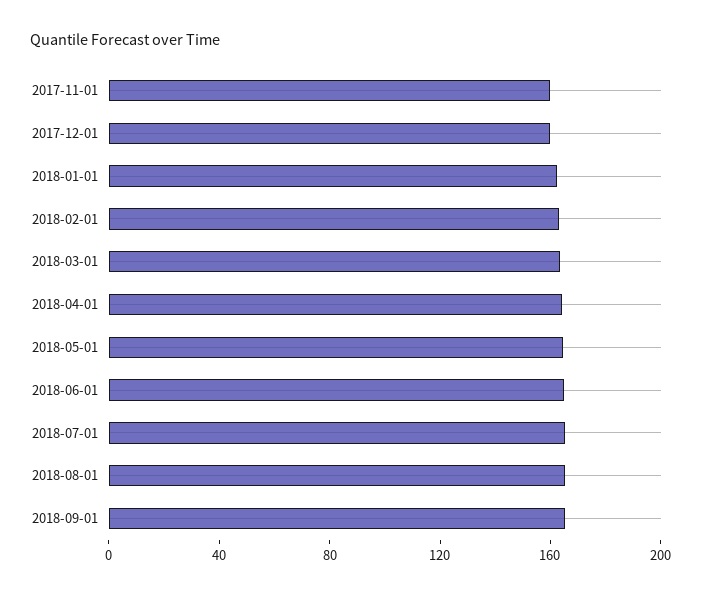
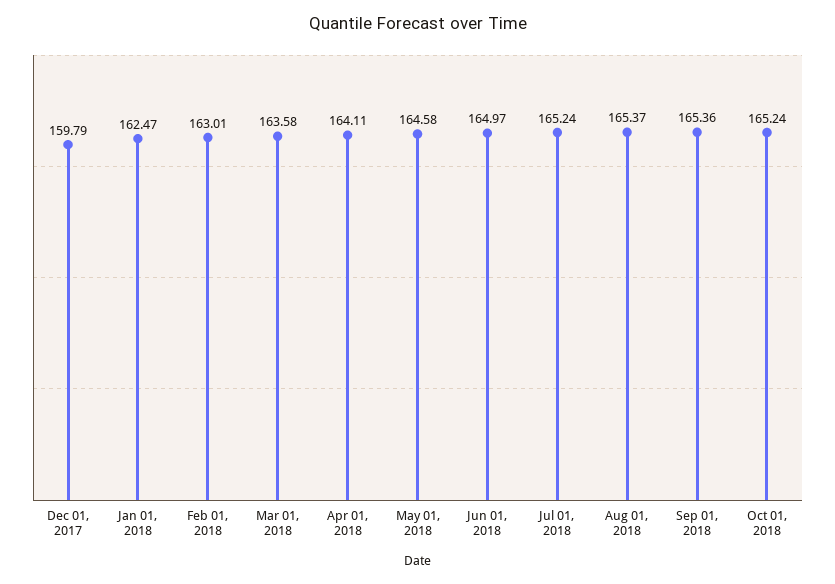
2017-11-01: 160 -> none
Oct 01, 2018: none -> 165.24

